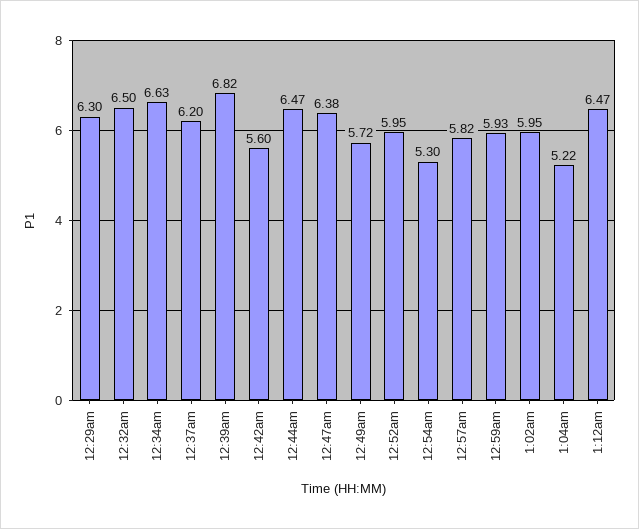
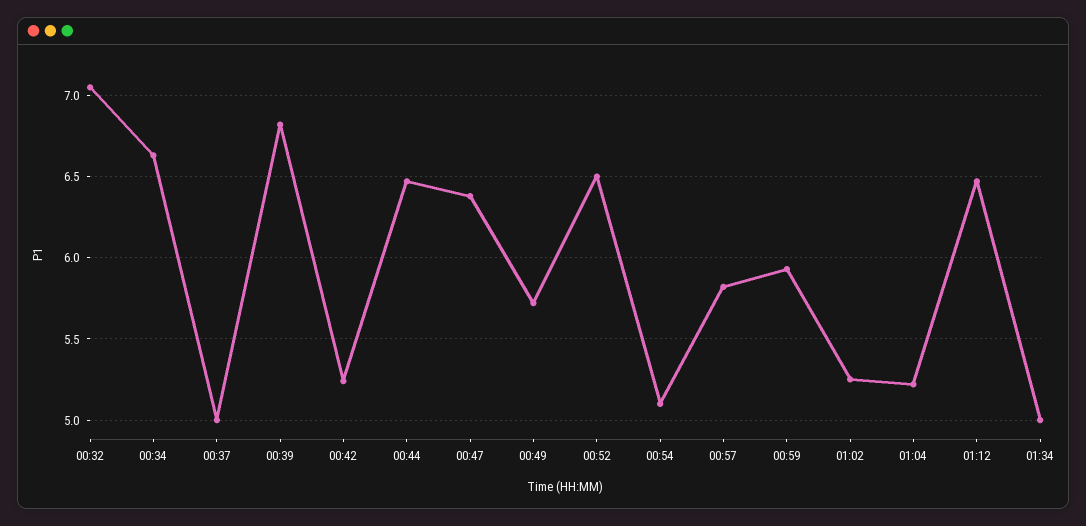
12:29am: 6.3 -> none
12:32am: 6.5 -> 7.05
12:37am: 6.2 -> 5
12:42am: 5.6 -> 5.25
12:52am: 5.95 -> 6.5
12:54am: 5.3 -> 5.1
1:02am: 5.95 -> 5.25
01:34: none -> 5

